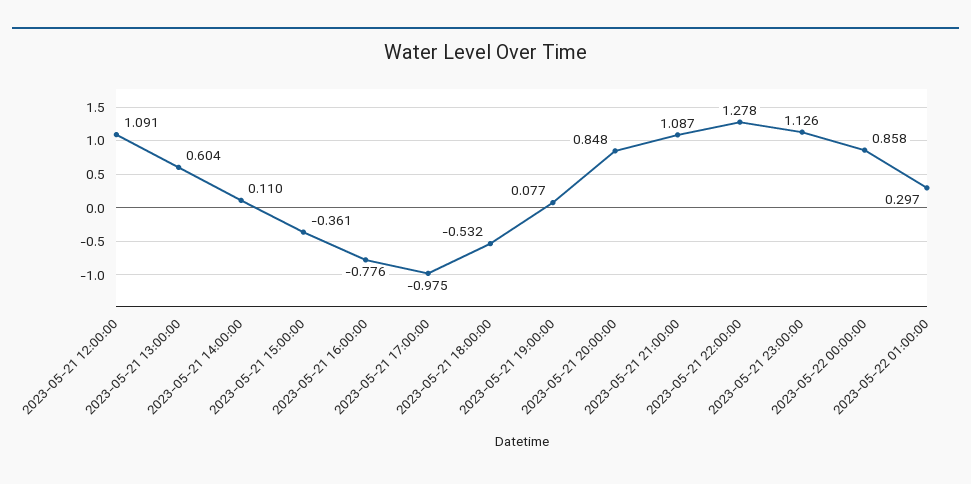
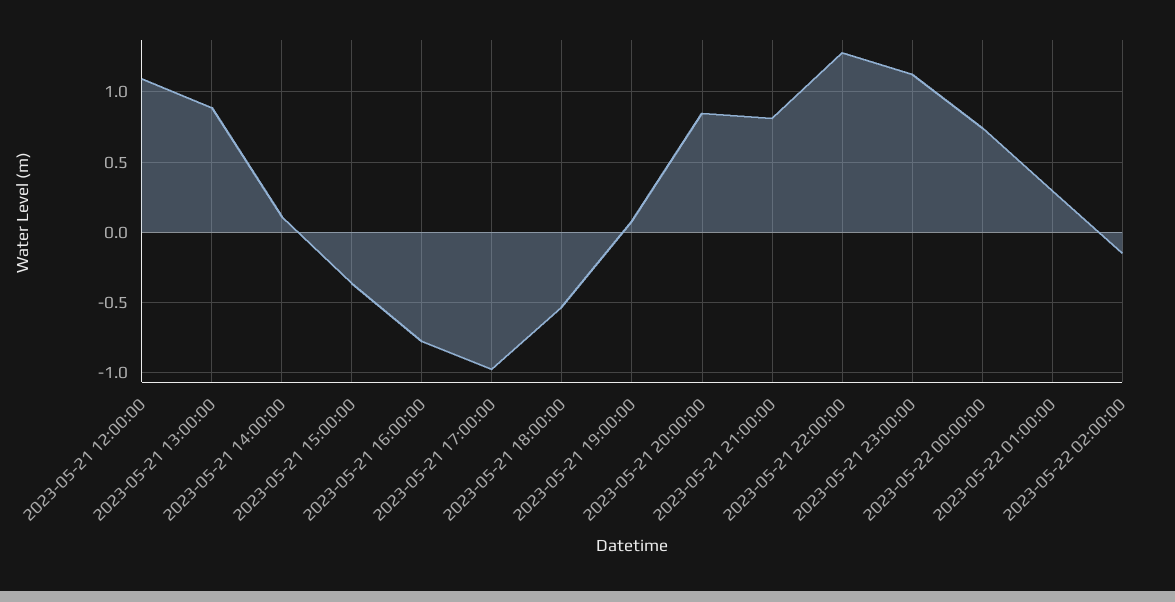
2023-05-21 13:00:00: 0.604 -> 0.9
2023-05-21 21:00:00: 1.087 -> 0.8
2023-05-22 00:00:00: 0.858 -> 0.75
2023-05-22 02:00:00: none -> -0.15

